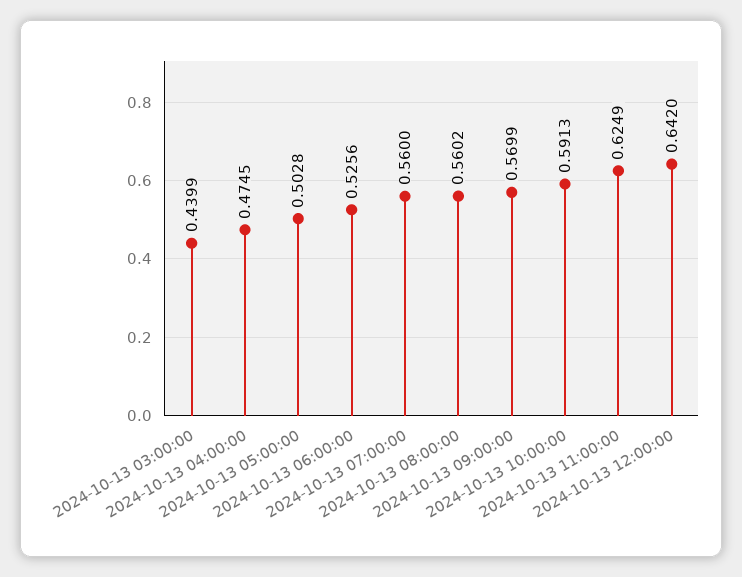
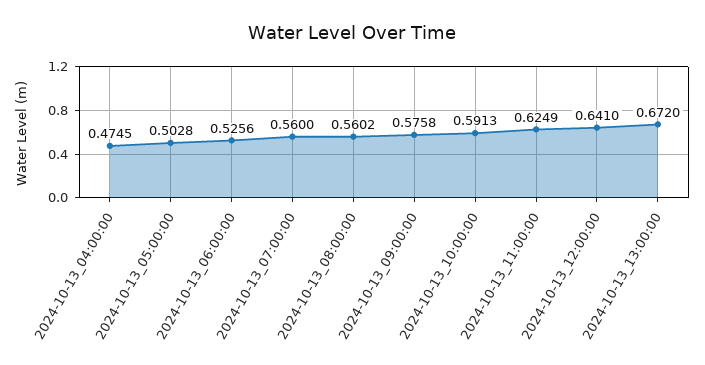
2024-10-13 03:00:00: 0.4399 -> none
2024-10-13 09:00:00: 0.5699 -> 0.5758
2024-10-13 12:00:00: 0.642 -> 0.641
2024-10-13_13:00:00: none -> 0.672

